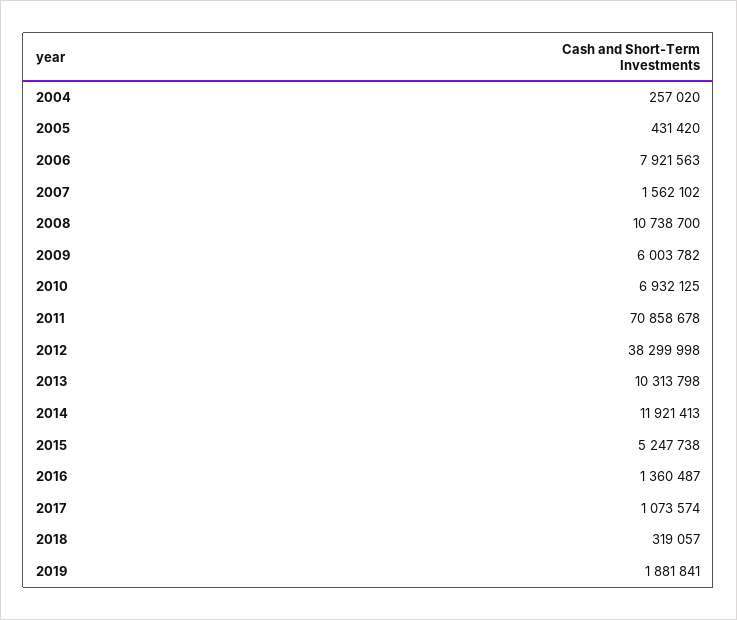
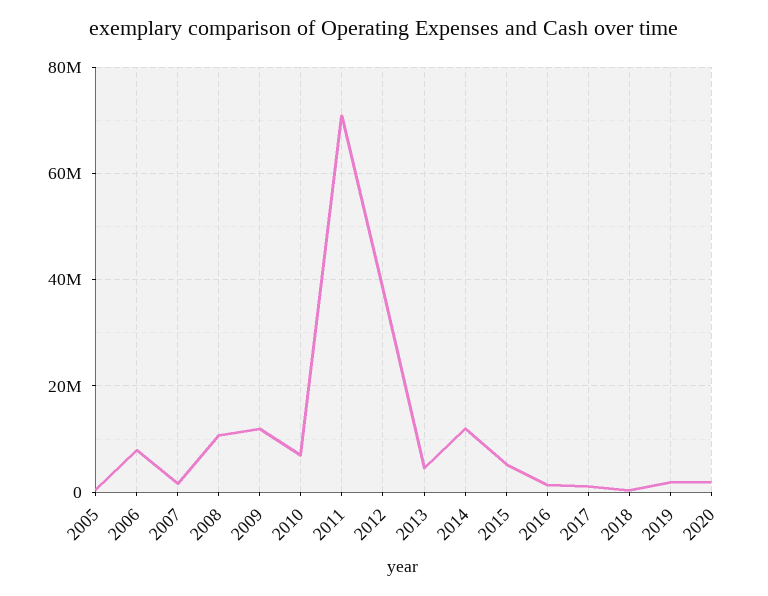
2004: 257020 -> none
2009: 6003782 -> 12000000
2013: 10313798 -> 4000000
2020: none -> 2000000

